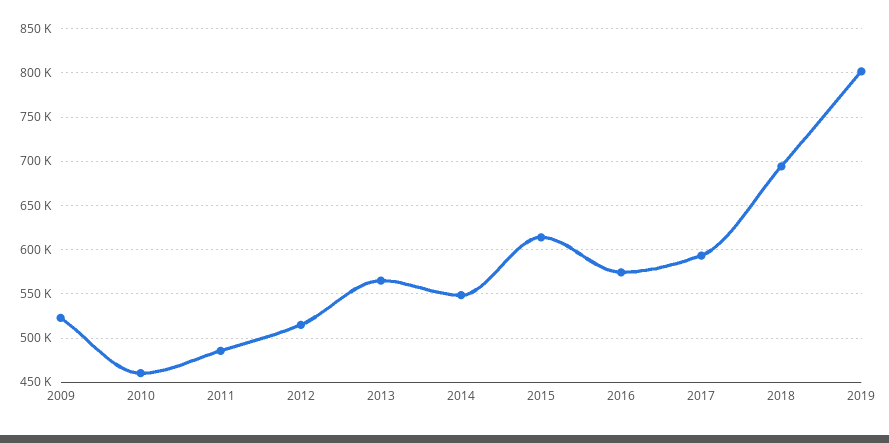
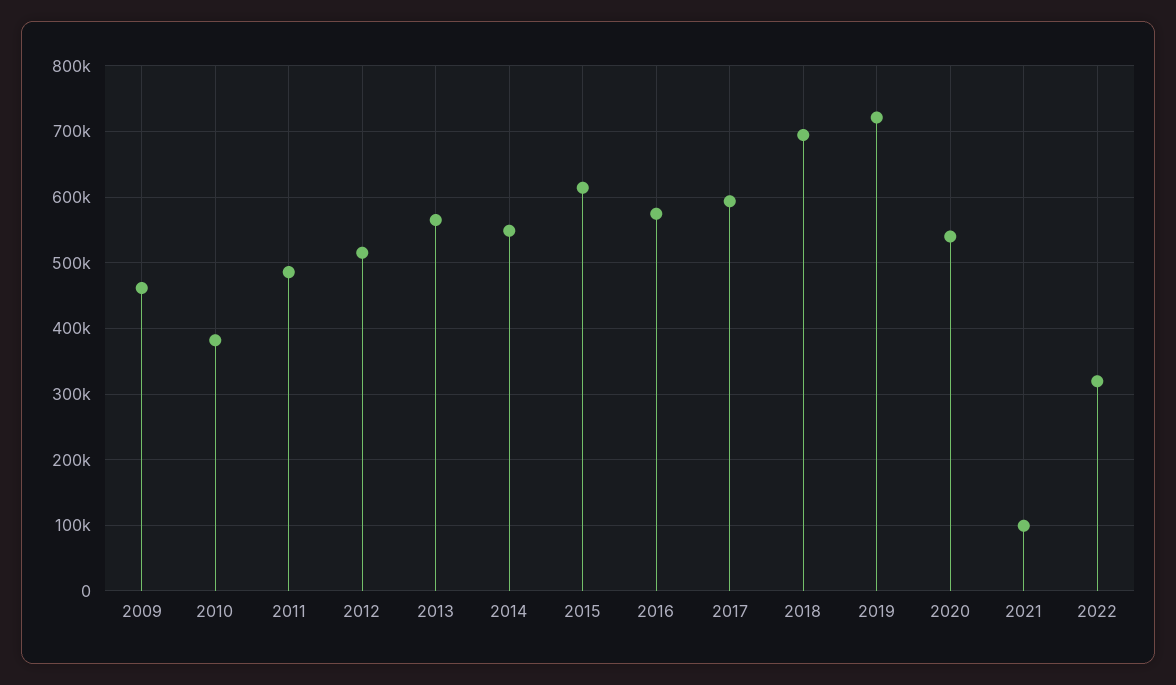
2009: 520000 -> 460000
2010: 460000 -> 380000
2019: 800000 -> 720000
2020: none -> 540000
2021: none -> 100000
2022: none -> 320000

